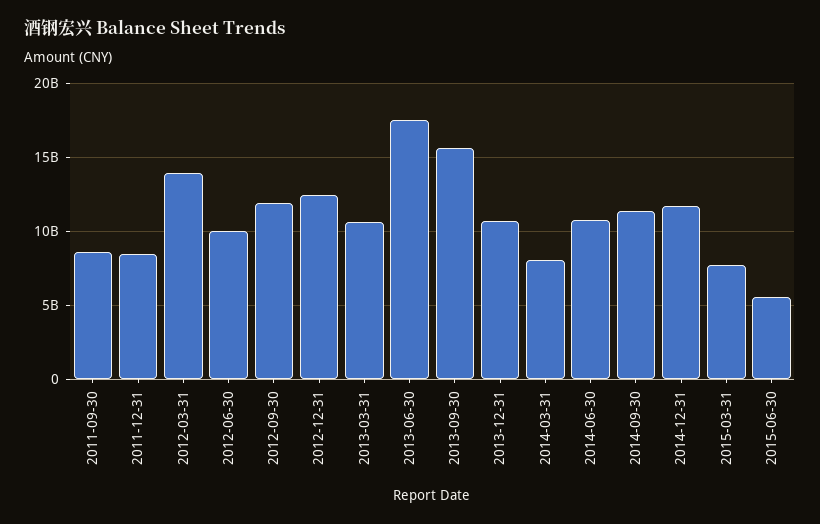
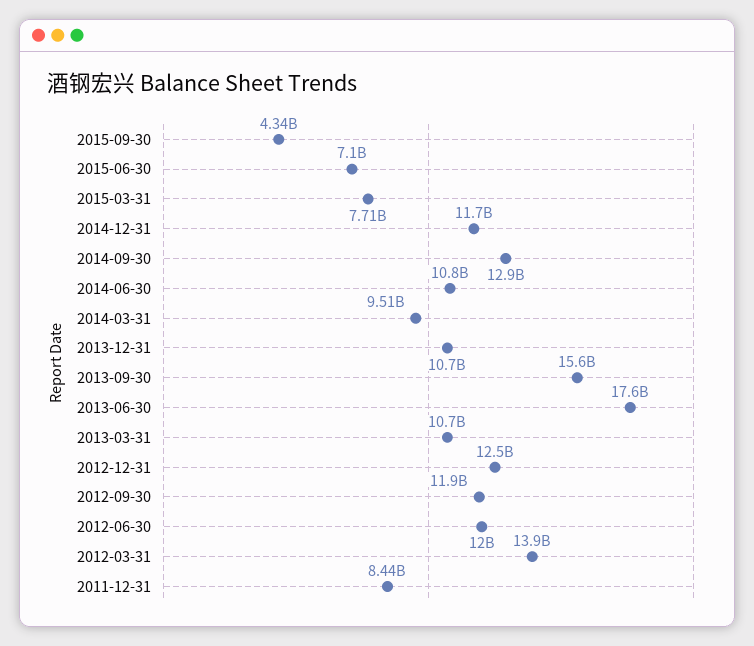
2011-09-30: 8500000000 -> none
2012-06-30: 10000000000 -> 12000000000
2014-03-31: 8000000000 -> 9510000000
2014-09-30: 11500000000 -> 12900000000
2015-06-30: 5500000000 -> 7100000000
2015-09-30: none -> 4340000000

